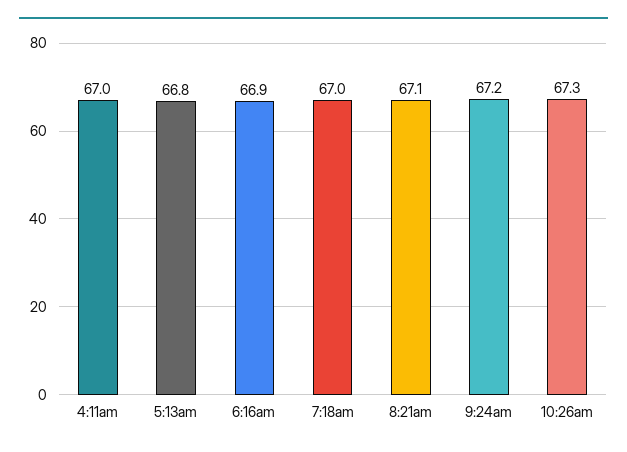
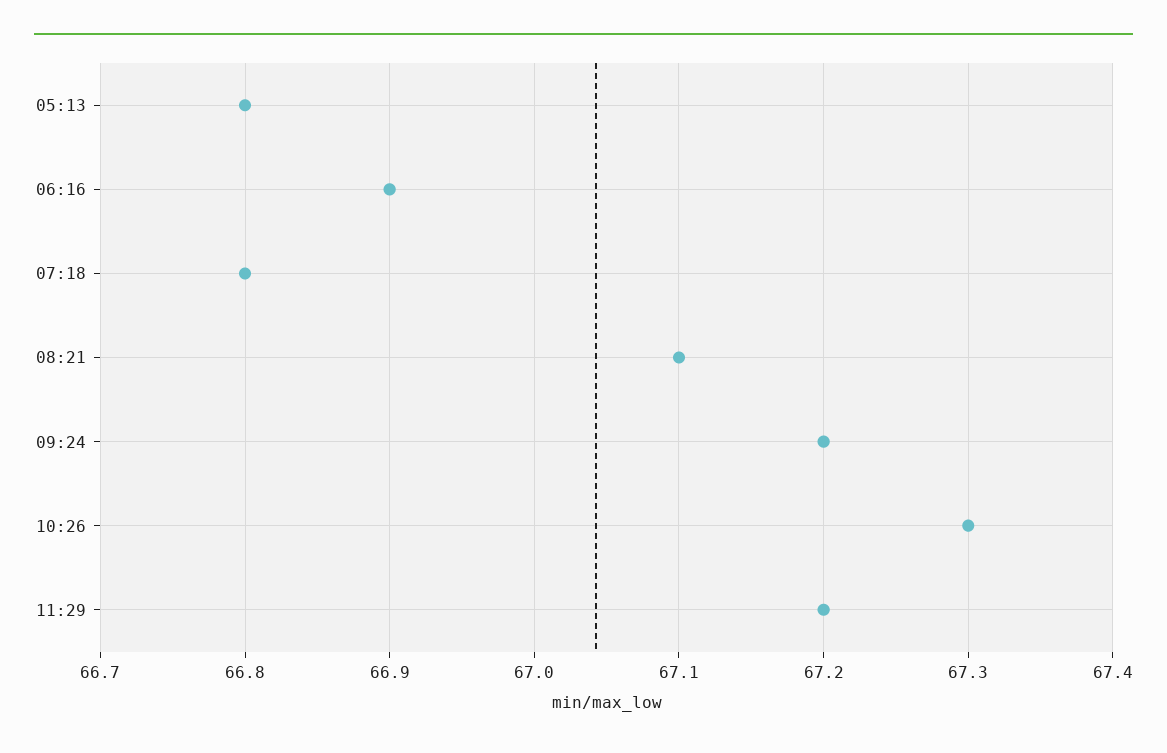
4:11am: 67 -> none
7:18am: 67 -> 66.8
11:29: none -> 67.2

